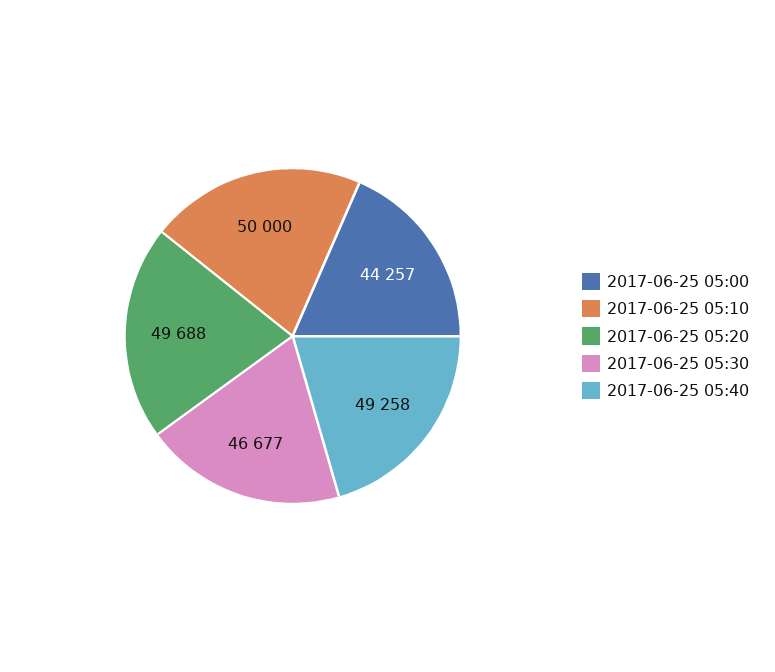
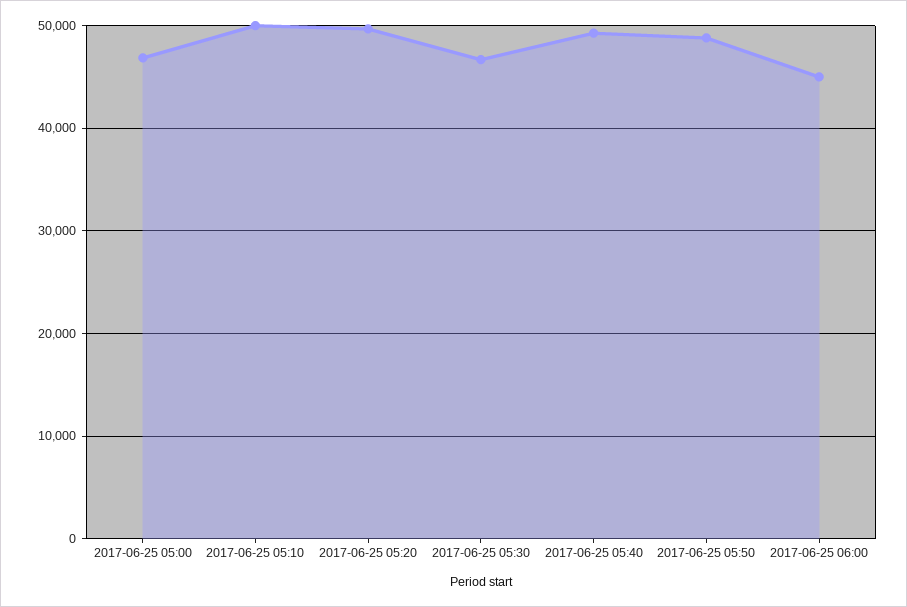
2017-06-25 05:00: 44257 -> 47000
2017-06-25 05:50: none -> 49000
2017-06-25 06:00: none -> 45000

